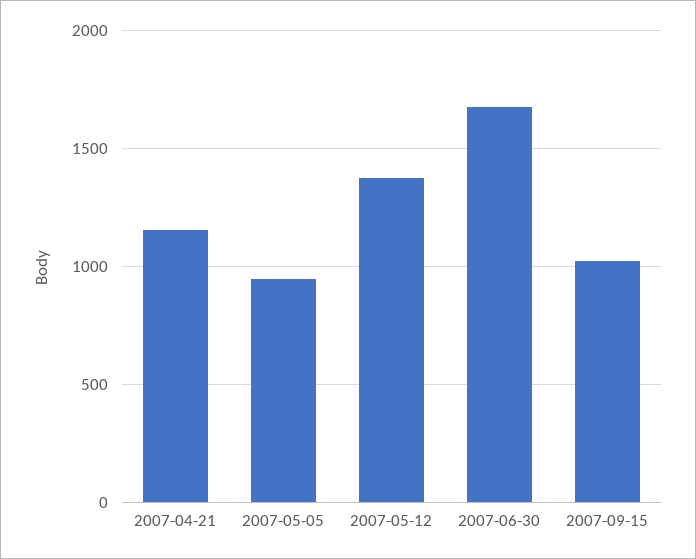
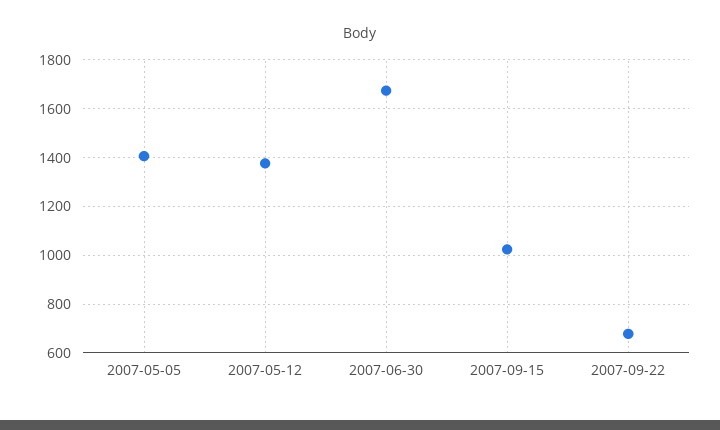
2007-04-21: 1150 -> none
2007-05-05: 950 -> 1400
2007-09-22: none -> 675

